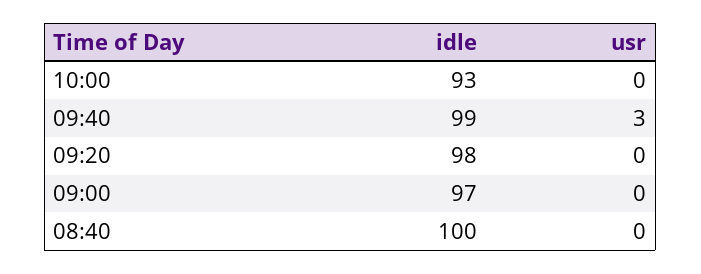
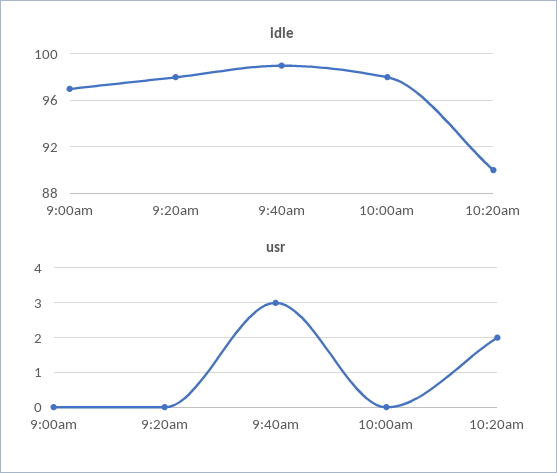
idle, 10:00: 93 -> 98
idle, 08:40: 100 -> none
usr, 08:40: 0 -> none
idle, 10:20am: none -> 90
usr, 10:20am: none -> 2

